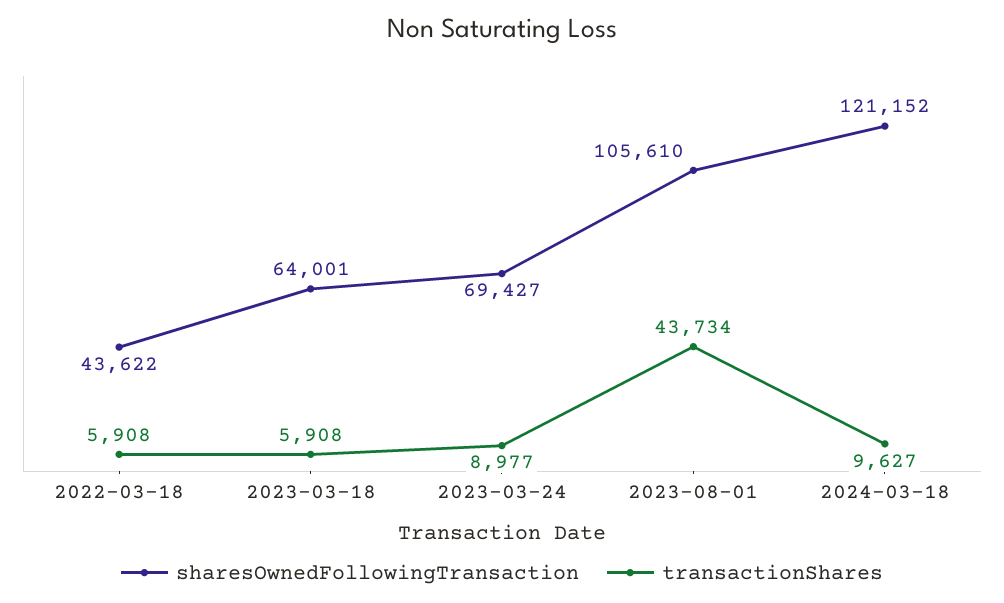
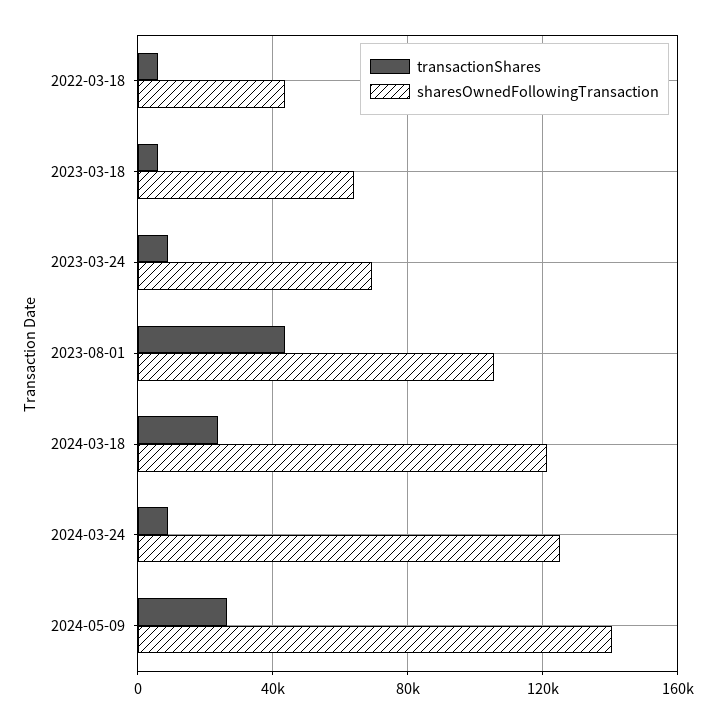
transactionShares, 2024-03-18: 9627 -> 25000
transactionShares, 2024-03-24: none -> 10000
sharesOwnedFollowingTransaction, 2024-03-24: none -> 125000
transactionShares, 2024-05-09: none -> 25000
sharesOwnedFollowingTransaction, 2024-05-09: none -> 140000

